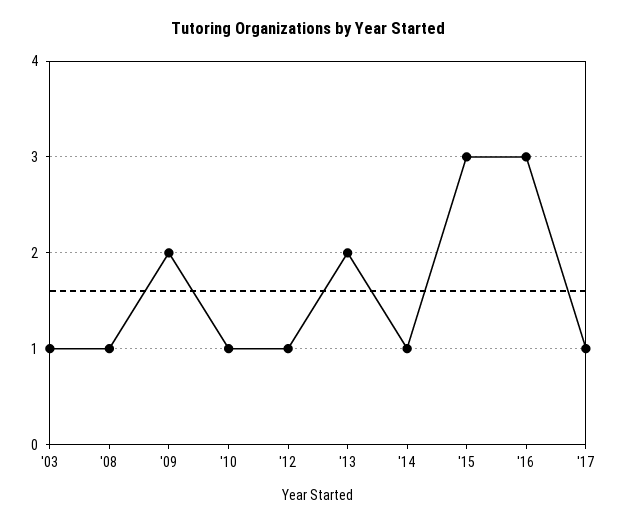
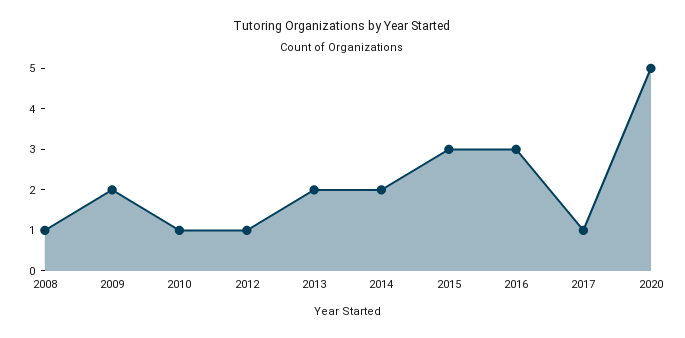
'03: 1 -> none
'14: 1 -> 2
2020: none -> 5

